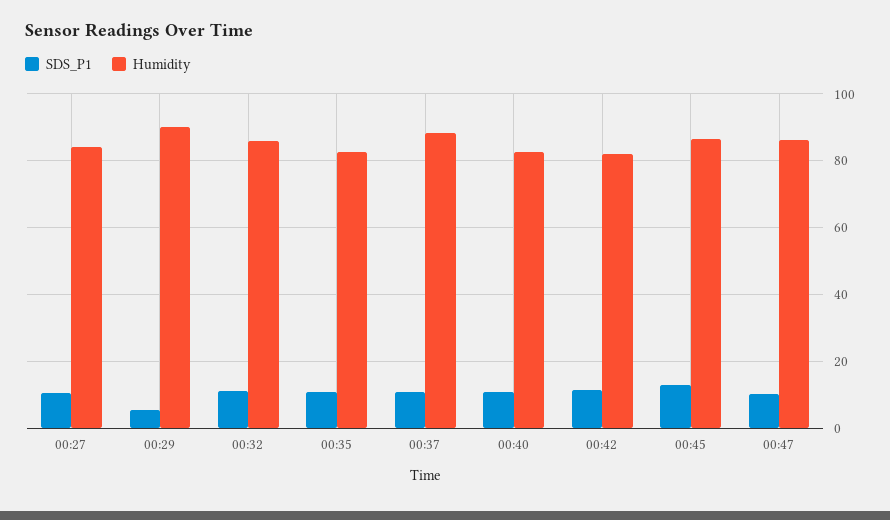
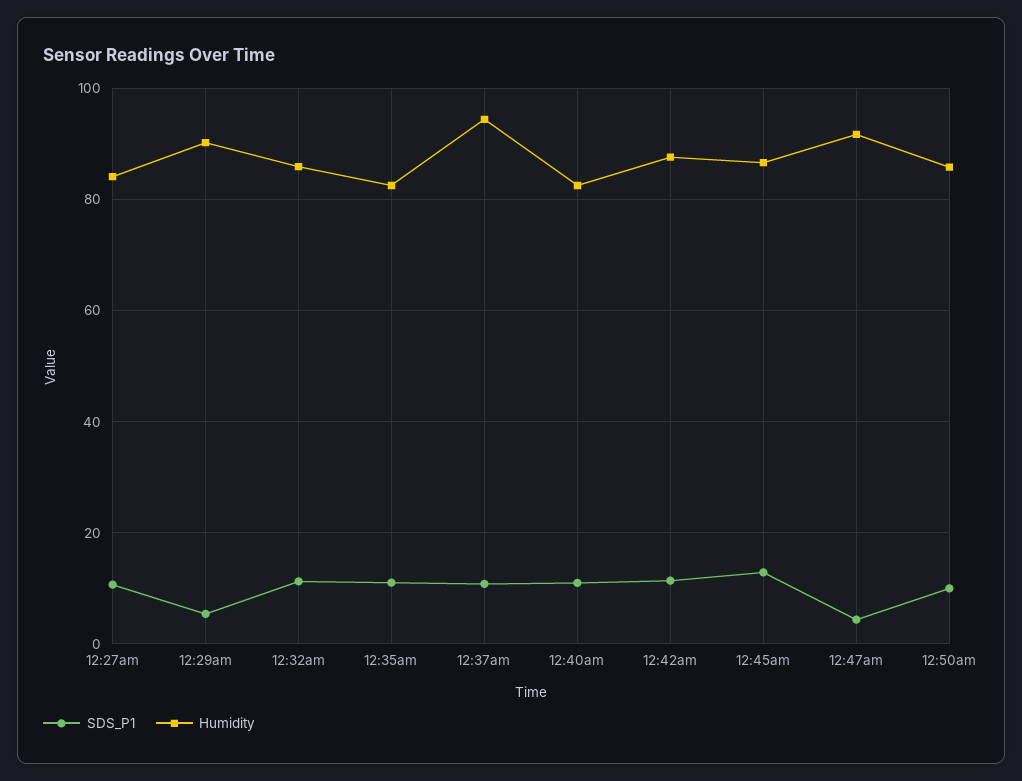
Humidity, 00:37: 88 -> 94
Humidity, 00:42: 82 -> 88
SDS_P1, 00:47: 10 -> 4
Humidity, 00:47: 86 -> 92
SDS_P1, 12:50am: none -> 10
Humidity, 12:50am: none -> 86

